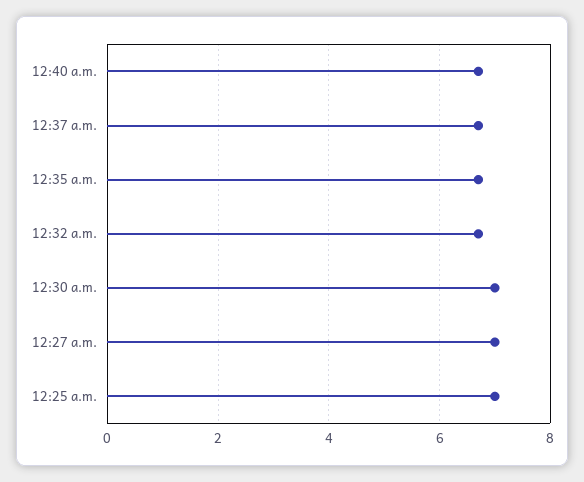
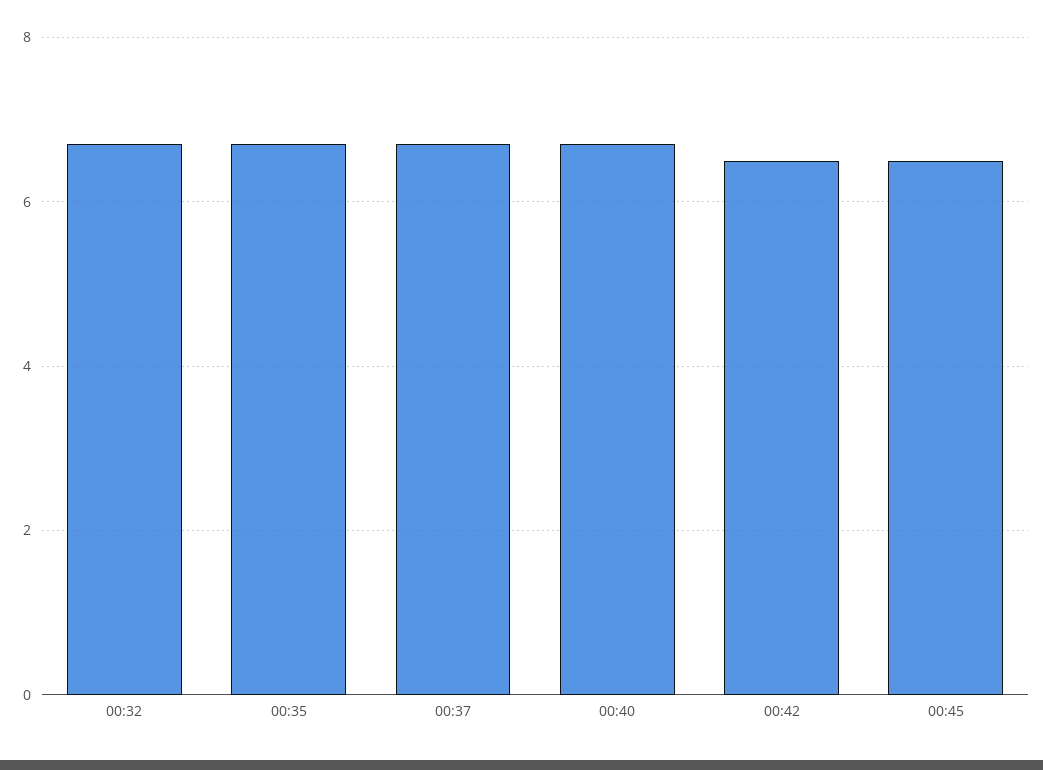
12:30 a.m.: 7 -> none
12:27 a.m.: 7 -> none
12:25 a.m.: 7 -> none
00:42: none -> 6.5
00:45: none -> 6.5

